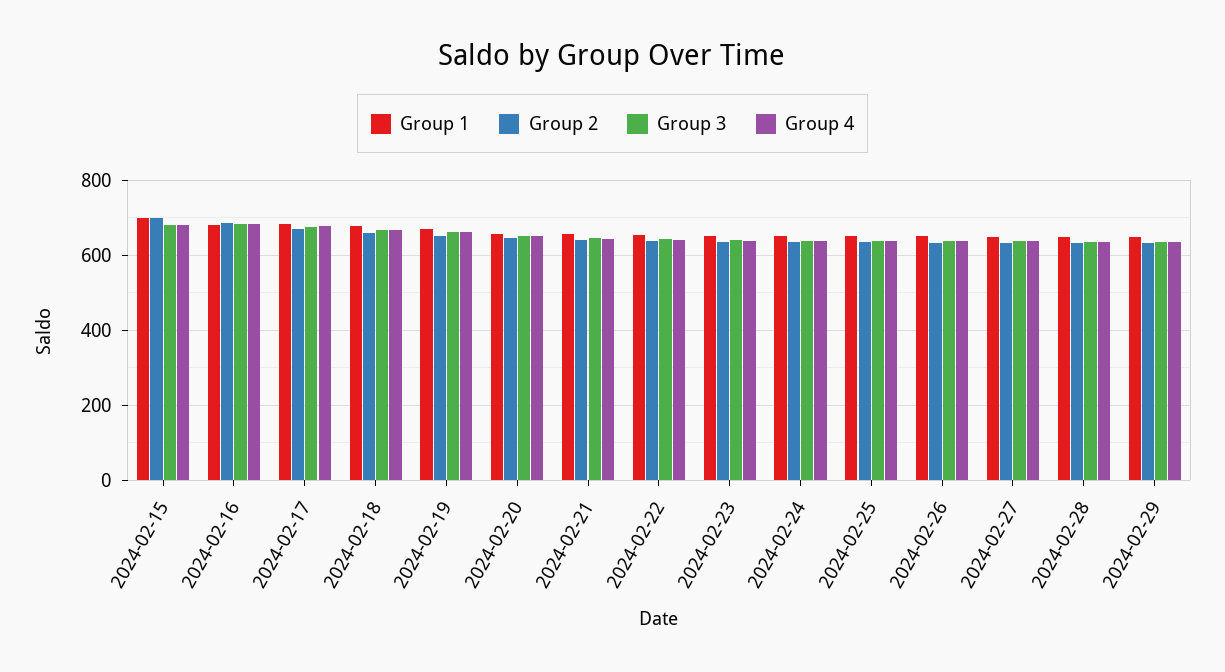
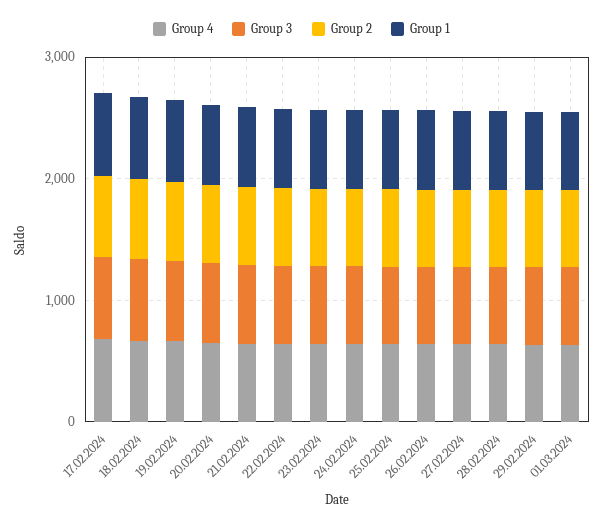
Group 1, 2024-02-15: 700 -> none
Group 2, 2024-02-15: 700 -> none
Group 3, 2024-02-15: 680 -> none
Group 4, 2024-02-15: 680 -> none
Group 1, 2024-02-16: 680 -> none
Group 2, 2024-02-16: 680 -> none
Group 3, 2024-02-16: 680 -> none
Group 4, 2024-02-16: 680 -> none
Group 4, 01.03.2024: none -> 600
Group 3, 01.03.2024: none -> 600
Group 2, 01.03.2024: none -> 600
Group 1, 01.03.2024: none -> 600

